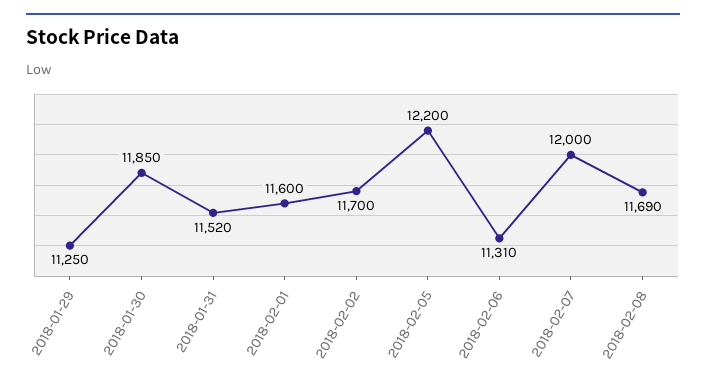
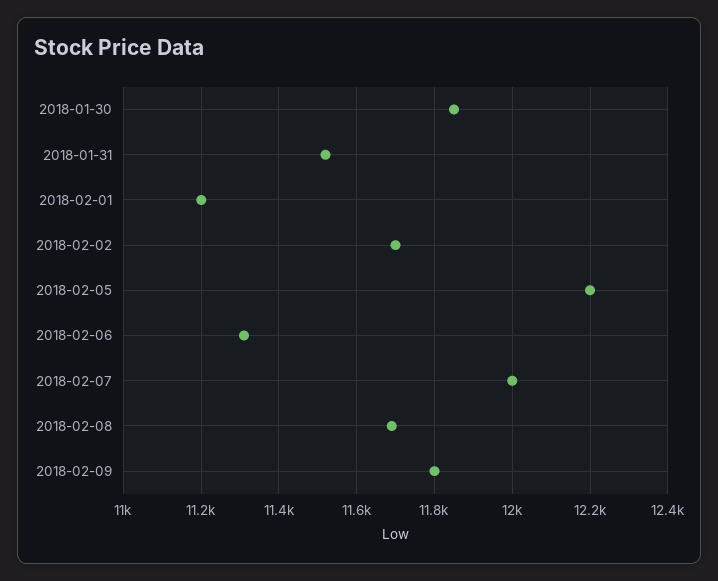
2018-01-29: 11250 -> none
2018-02-01: 11600 -> 11200
2018-02-09: none -> 11800

